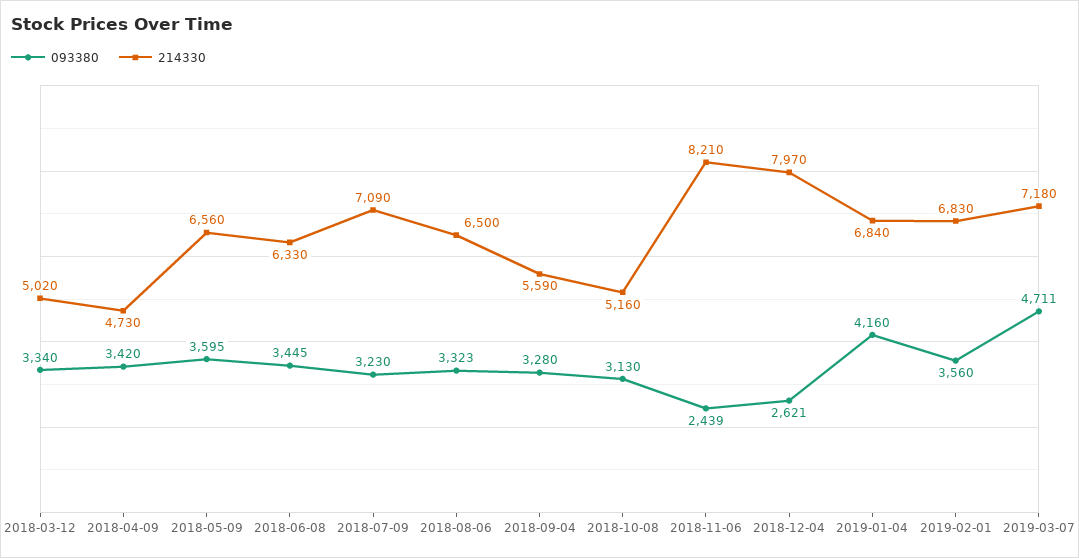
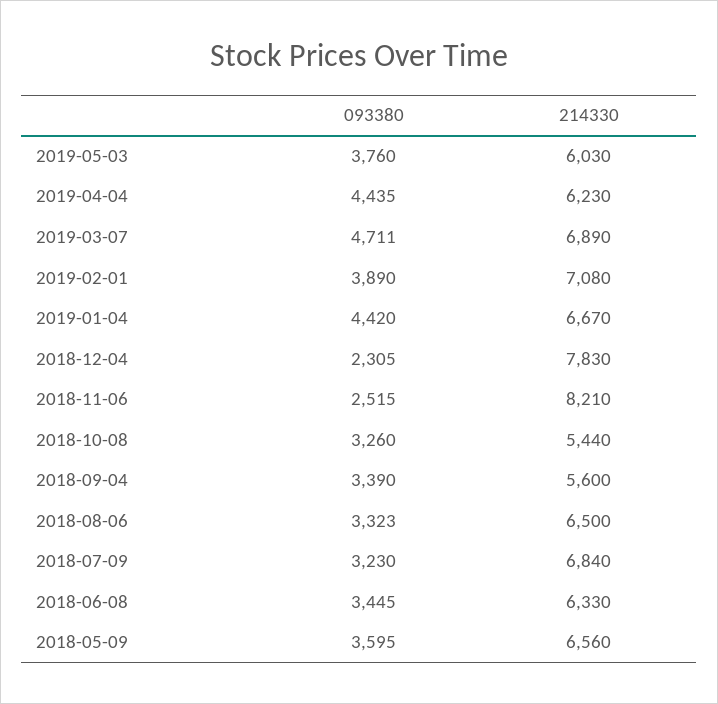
093380, 2018-03-12: 3340 -> none
214330, 2018-03-12: 5020 -> none
093380, 2018-04-09: 3420 -> none
214330, 2018-04-09: 4730 -> none
214330, 2018-07-09: 7090 -> 6840
093380, 2018-09-04: 3280 -> 3390
214330, 2018-09-04: 5590 -> 5600
093380, 2018-10-08: 3130 -> 3260
214330, 2018-10-08: 5160 -> 5440
093380, 2018-11-06: 2439 -> 2515
093380, 2018-12-04: 2621 -> 2305
214330, 2018-12-04: 7970 -> 7830
093380, 2019-01-04: 4160 -> 4420
214330, 2019-01-04: 6840 -> 6670
093380, 2019-02-01: 3560 -> 3890
214330, 2019-02-01: 6830 -> 7080
214330, 2019-03-07: 7180 -> 6890
093380, 2019-05-03: none -> 3760
214330, 2019-05-03: none -> 6030
093380, 2019-04-04: none -> 4435
214330, 2019-04-04: none -> 6230

